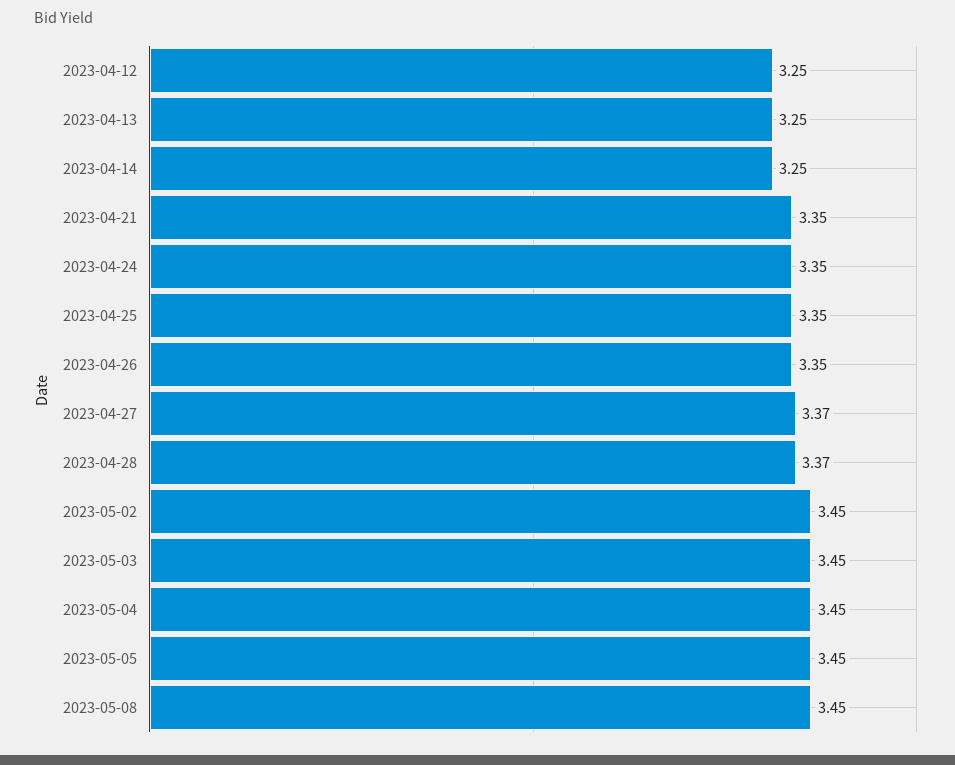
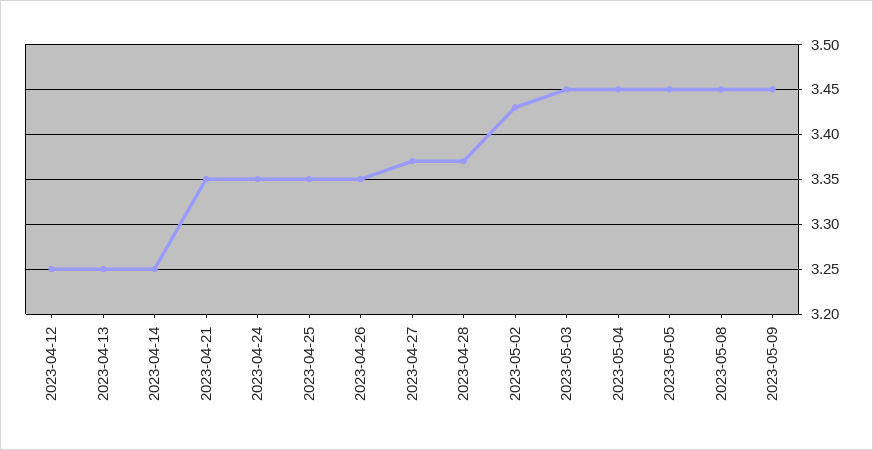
2023-05-02: 3.45 -> 3.43
2023-05-09: none -> 3.45

